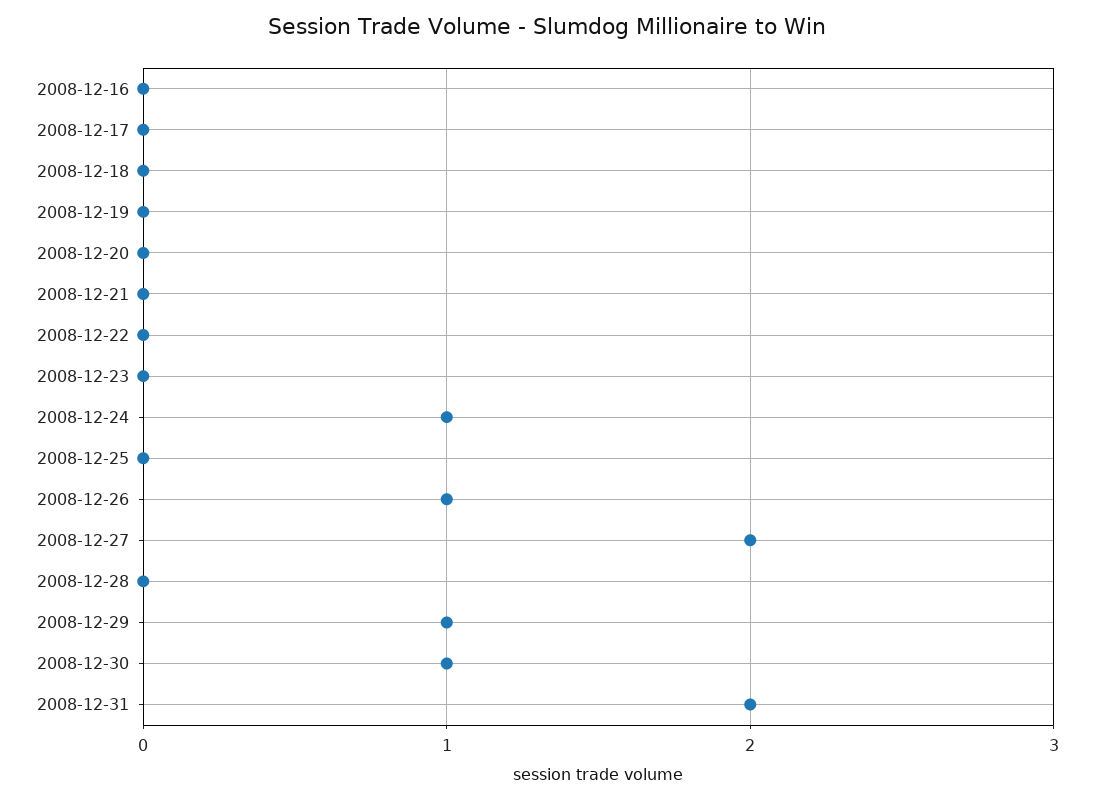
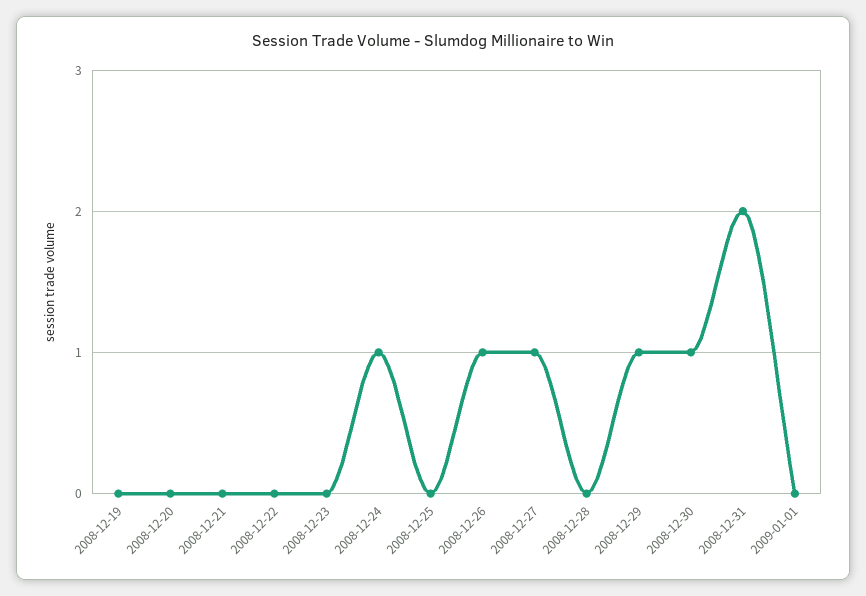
2008-12-16: 0 -> none
2008-12-17: 0 -> none
2008-12-18: 0 -> none
2008-12-27: 2 -> 1
2009-01-01: none -> 0

